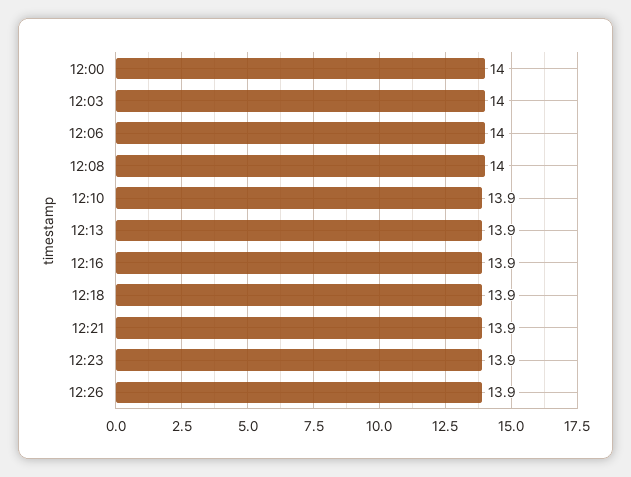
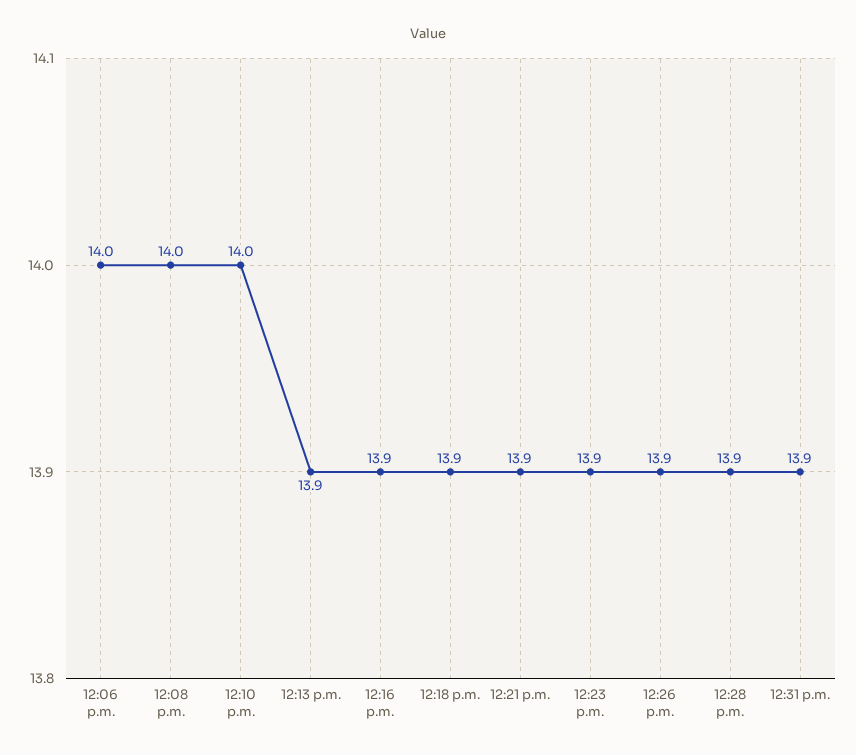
12:00: 14 -> none
12:03: 14 -> none
12:10: 13.9 -> 14
12:28 p.m.: none -> 13.9
12:31 p.m.: none -> 13.9

